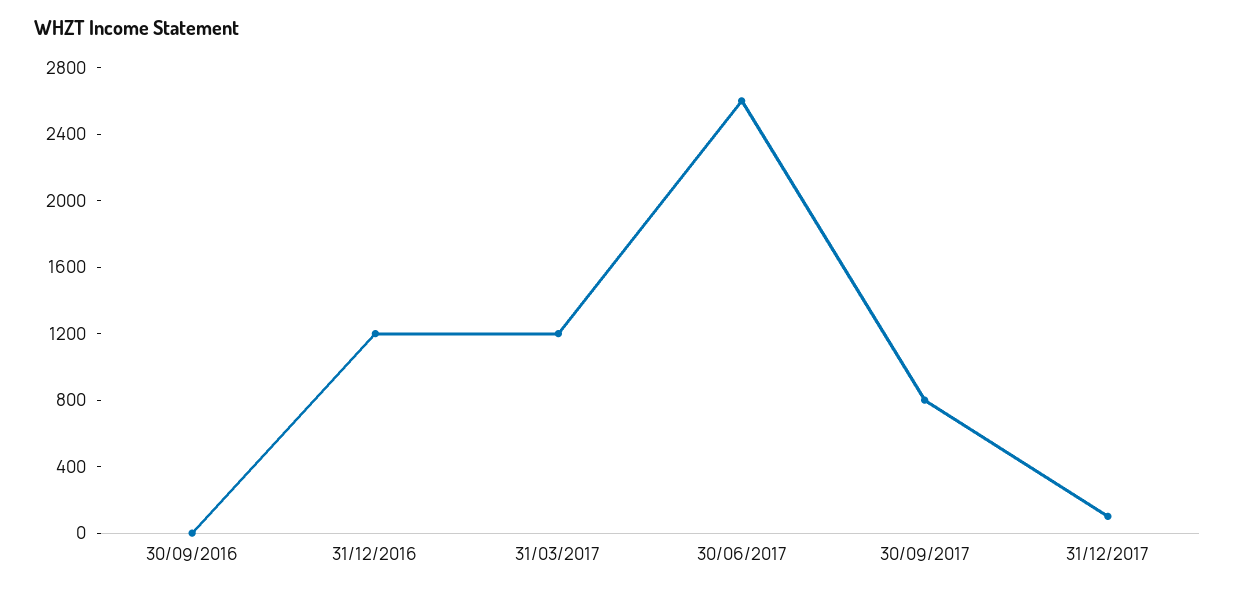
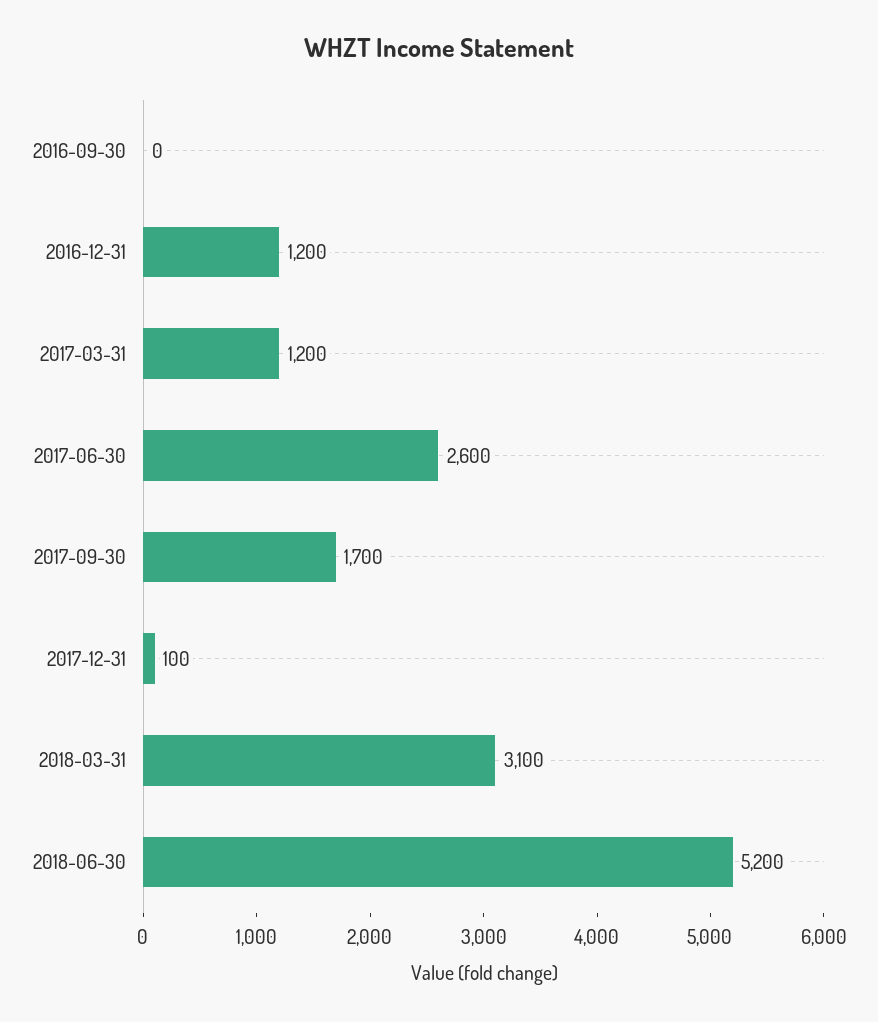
30/09/2017: 800 -> 1700
2018-03-31: none -> 3100
2018-06-30: none -> 5200

